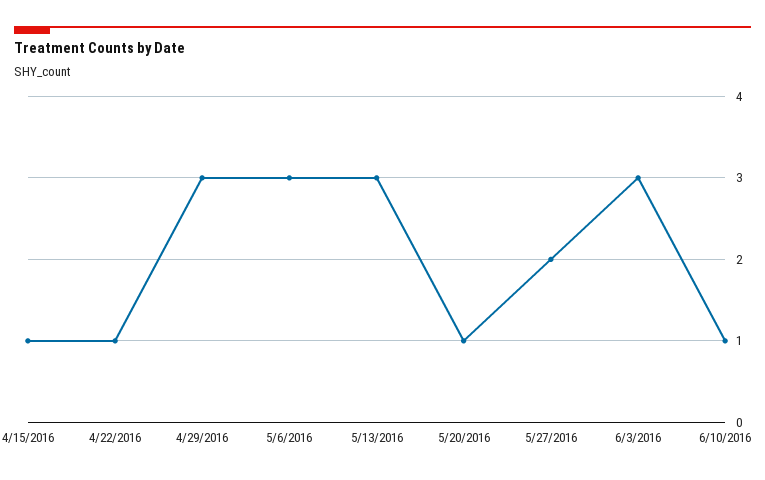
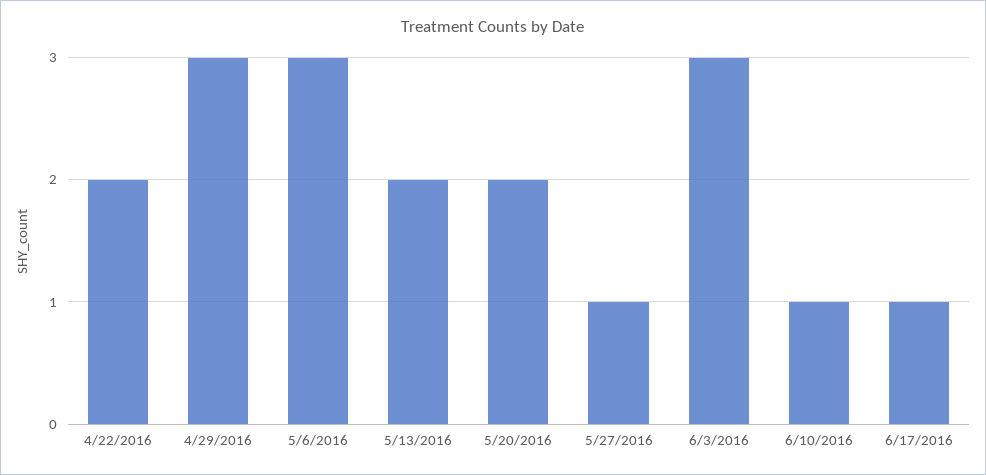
4/15/2016: 1 -> none
4/22/2016: 1 -> 2
5/13/2016: 3 -> 2
5/20/2016: 1 -> 2
5/27/2016: 2 -> 1
6/17/2016: none -> 1

